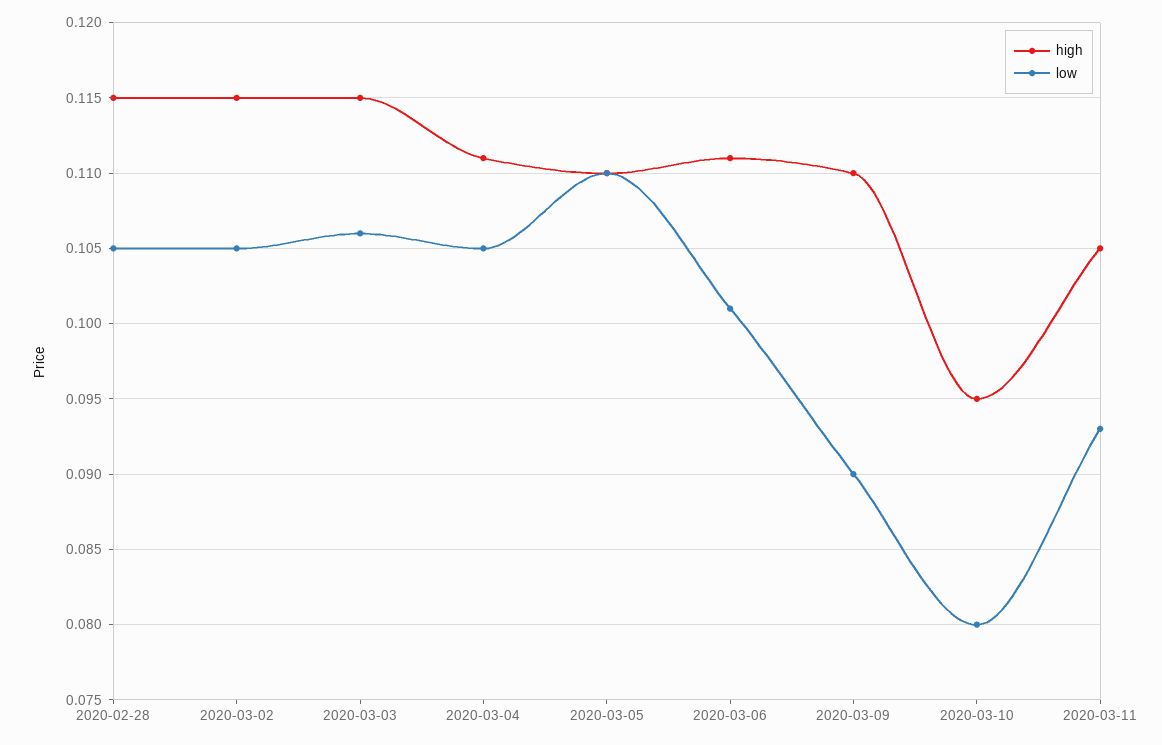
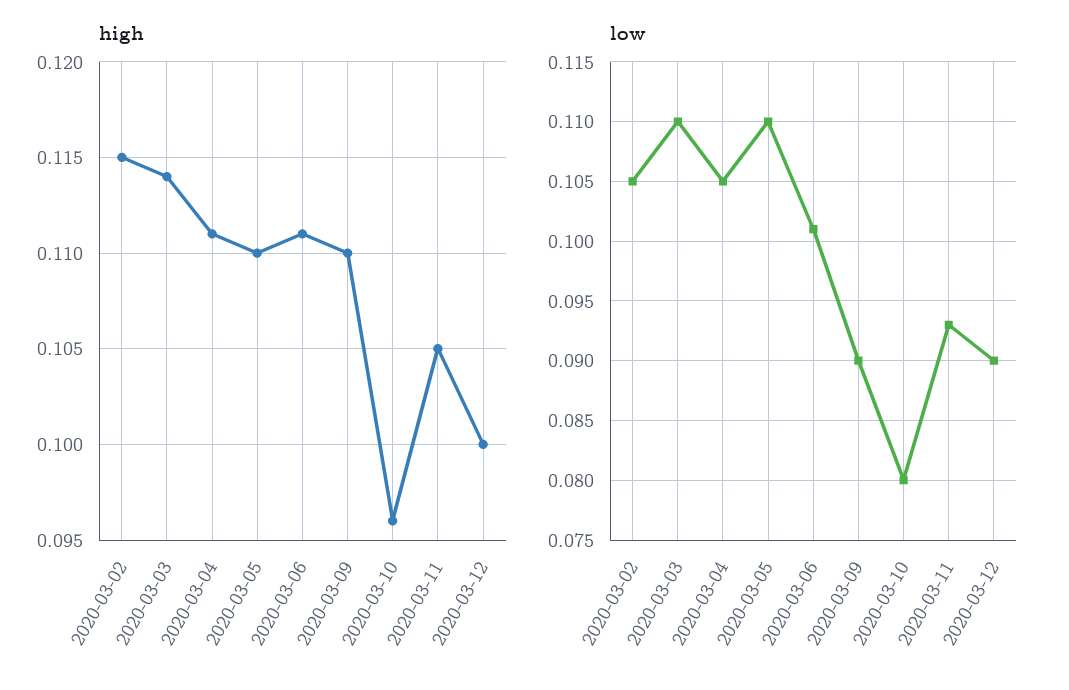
high, 2020-02-28: 0.115 -> none
low, 2020-02-28: 0.105 -> none
high, 2020-03-03: 0.115 -> 0.114
low, 2020-03-03: 0.106 -> 0.11
high, 2020-03-10: 0.095 -> 0.096
high, 2020-03-12: none -> 0.1
low, 2020-03-12: none -> 0.09

